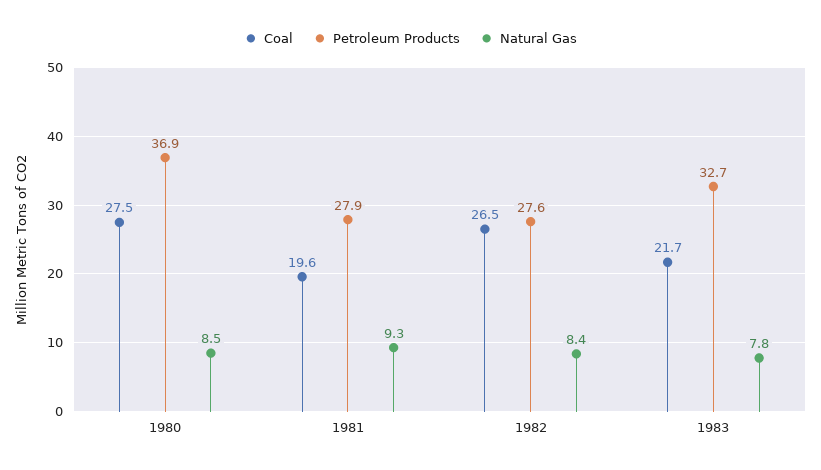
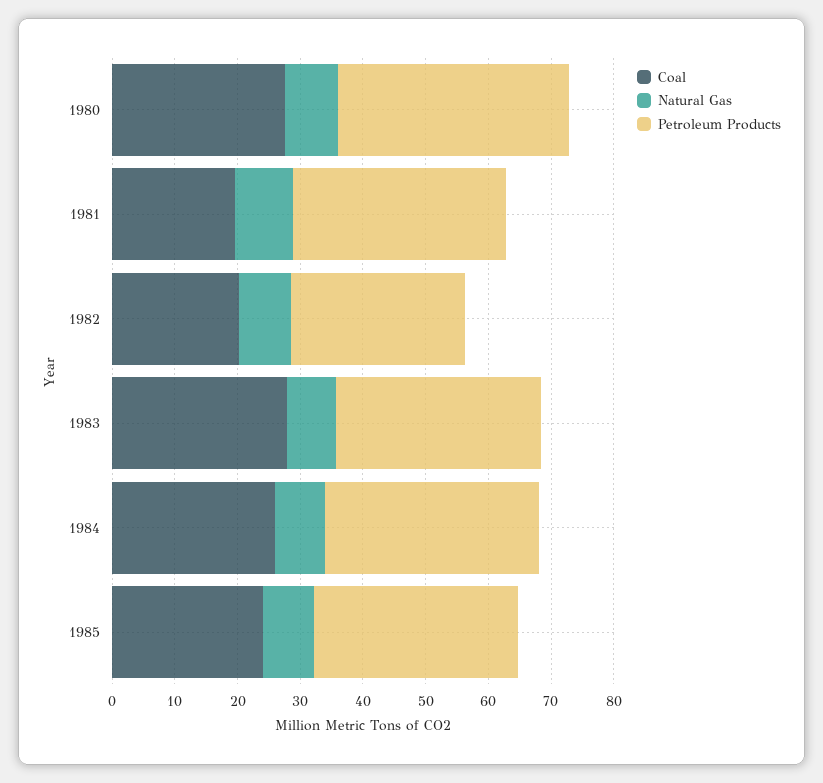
Petroleum Products, 1981: 27.9 -> 34
Coal, 1982: 26.5 -> 20
Coal, 1983: 21.7 -> 28
Coal, 1984: none -> 26
Natural Gas, 1984: none -> 8
Petroleum Products, 1984: none -> 34
Coal, 1985: none -> 24
Natural Gas, 1985: none -> 8
Petroleum Products, 1985: none -> 32

